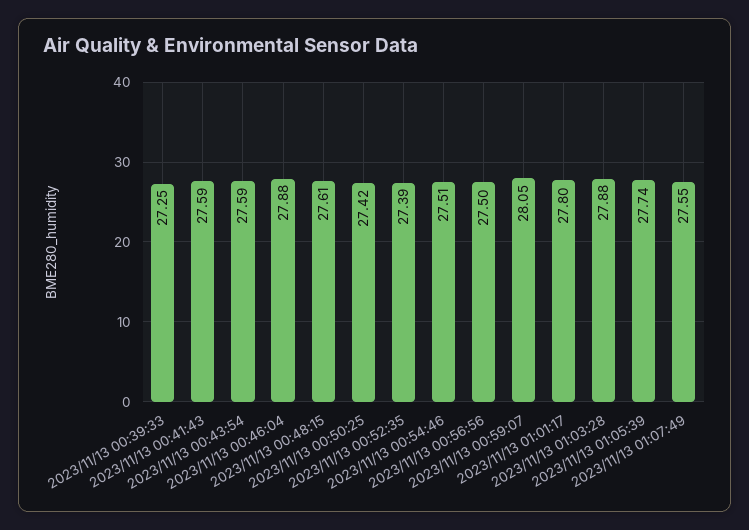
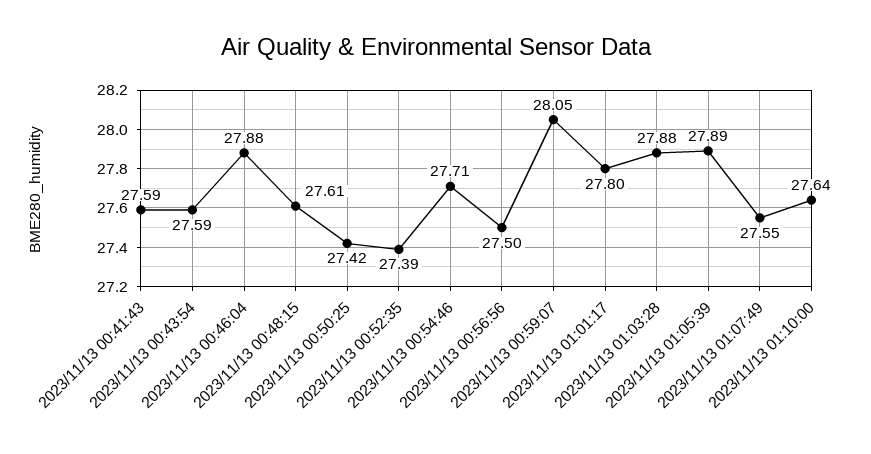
2023/11/13 00:39:33: 27.25 -> none
2023/11/13 00:54:46: 27.51 -> 27.71
2023/11/13 01:05:39: 27.74 -> 27.89
2023/11/13 01:10:00: none -> 27.64

